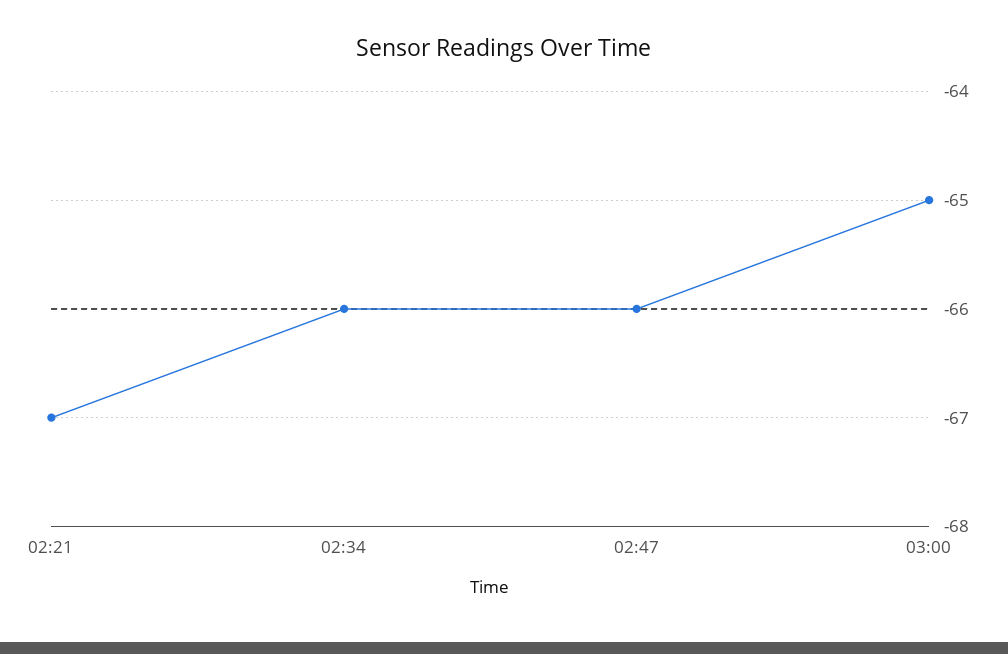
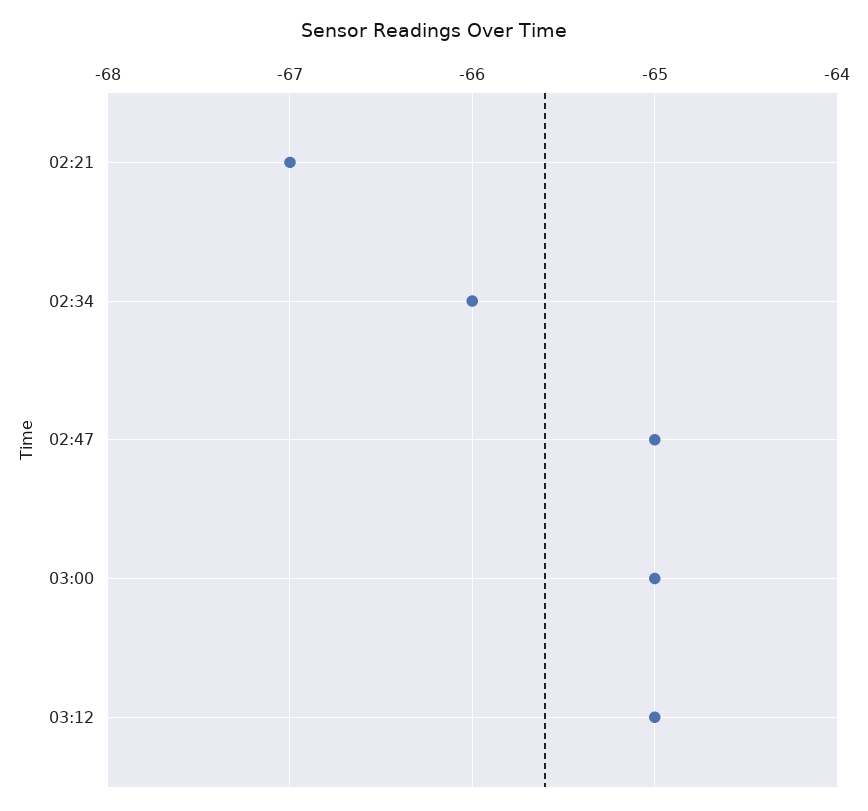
02:47: -66 -> -65
03:12: none -> -65

